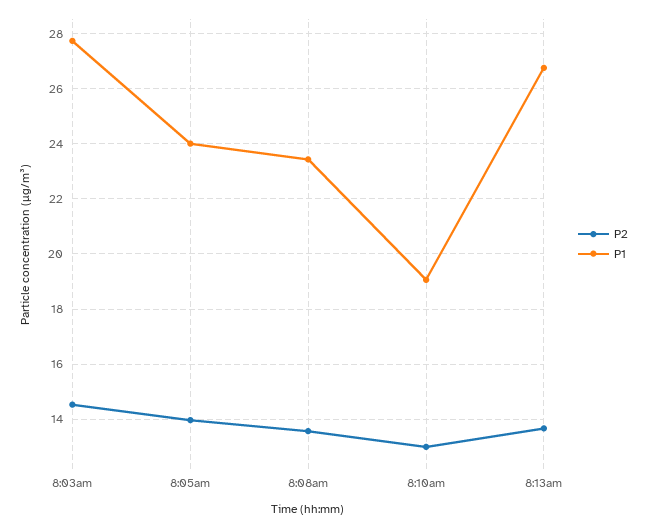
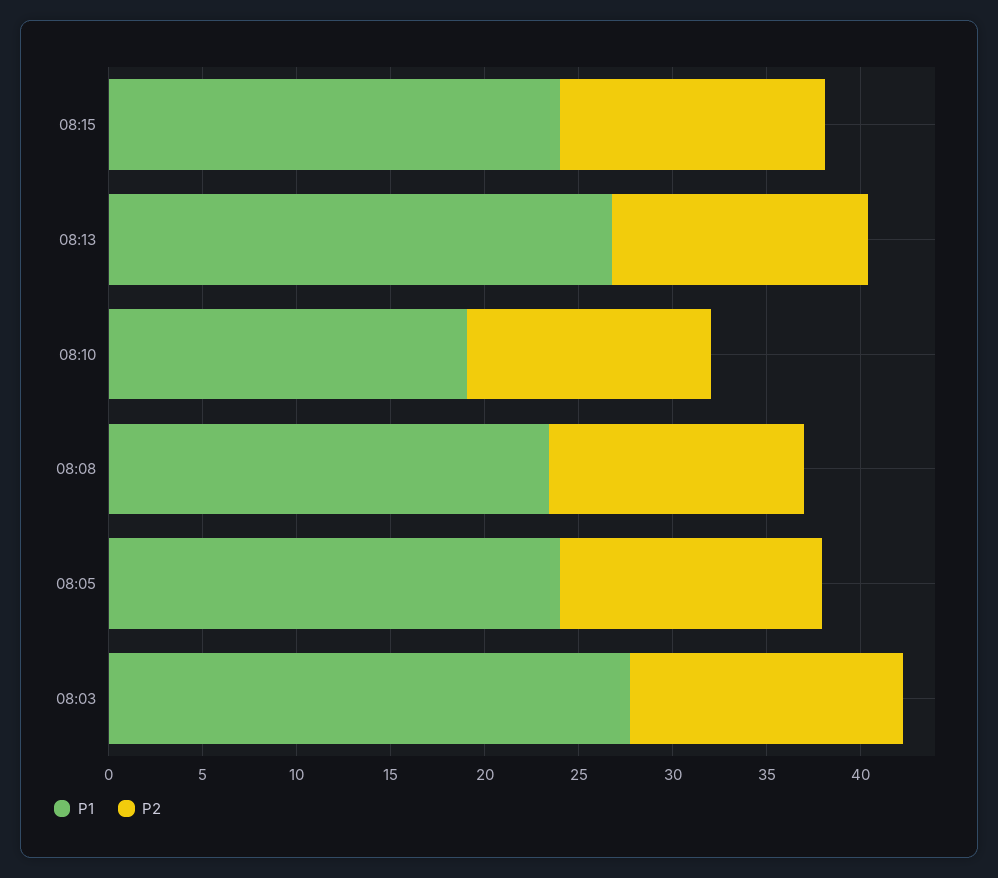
P1, 08:15: none -> 24
P2, 08:15: none -> 14

